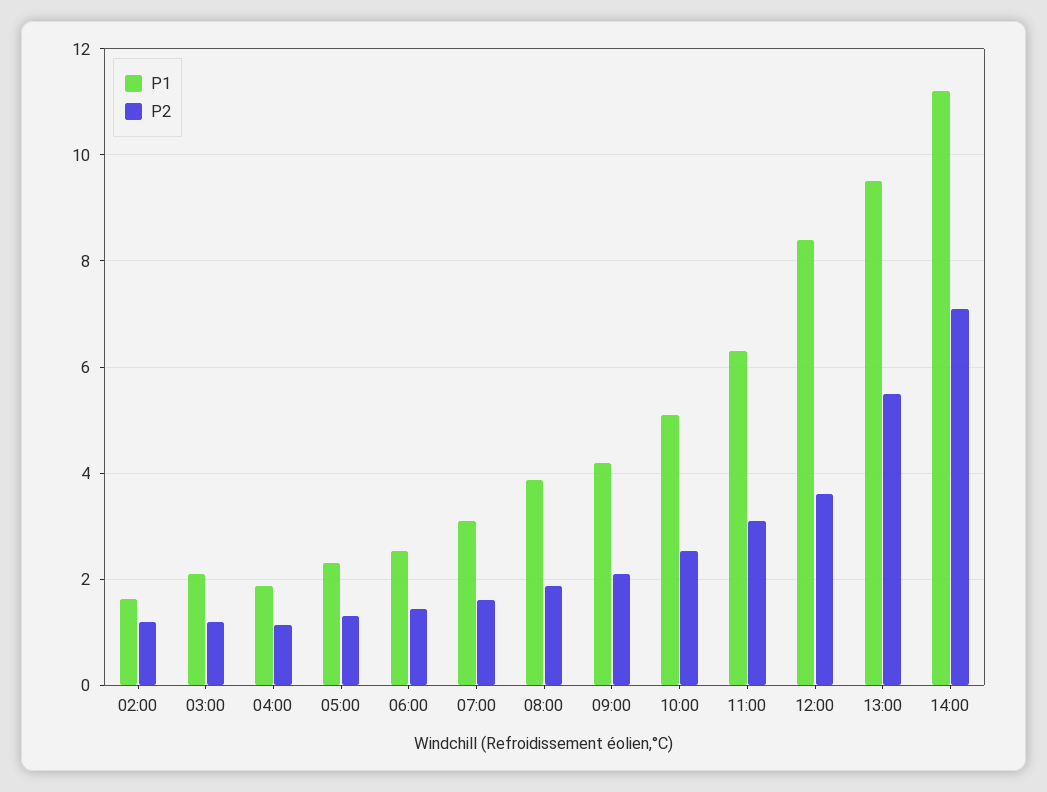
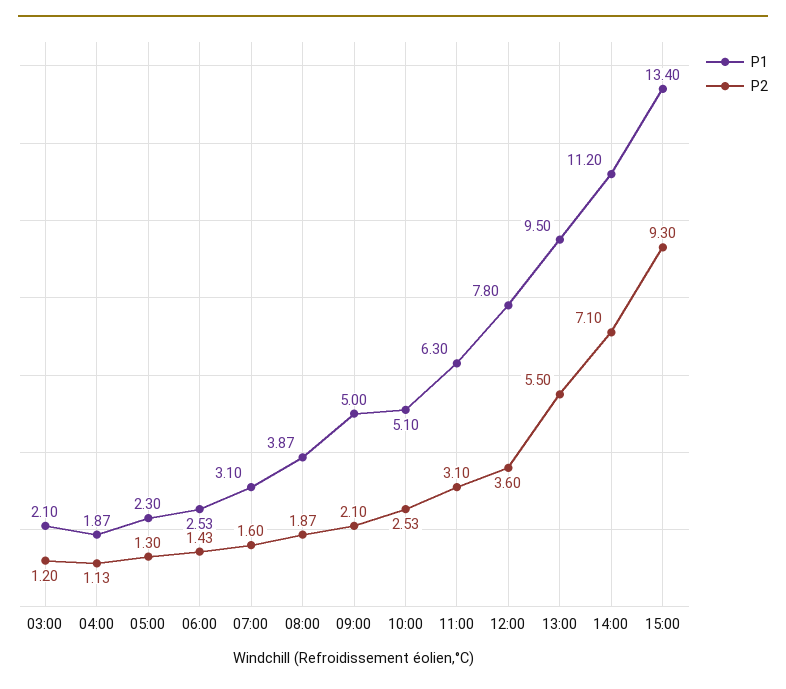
P1, 02:00: 1.6 -> none
P2, 02:00: 1.2 -> none
P1, 09:00: 4.2 -> 5
P1, 12:00: 8.4 -> 7.8
P1, 15:00: none -> 13.4
P2, 15:00: none -> 9.3

